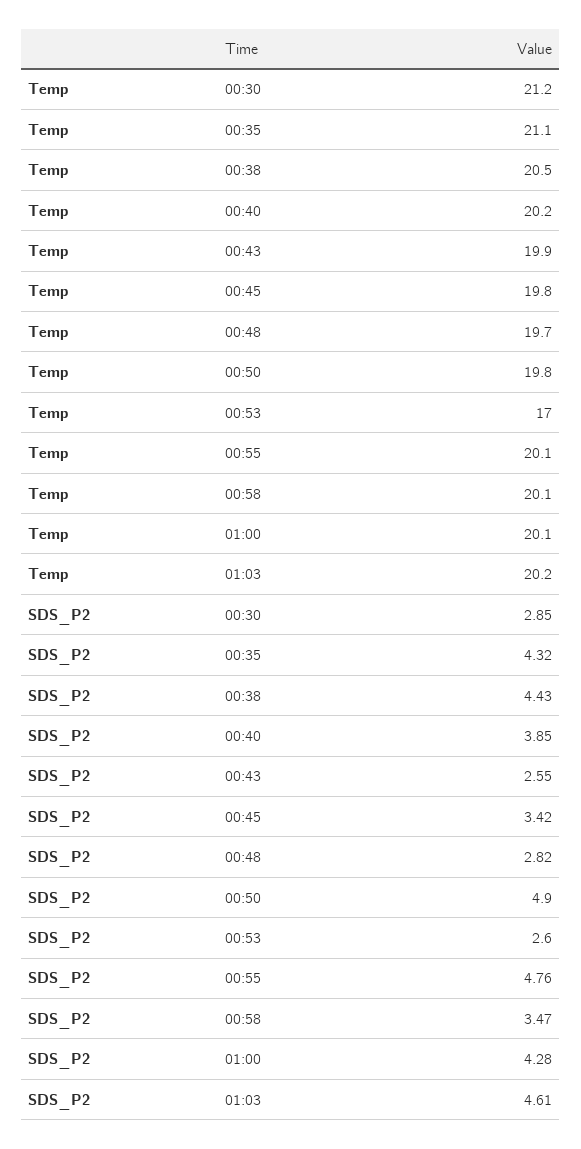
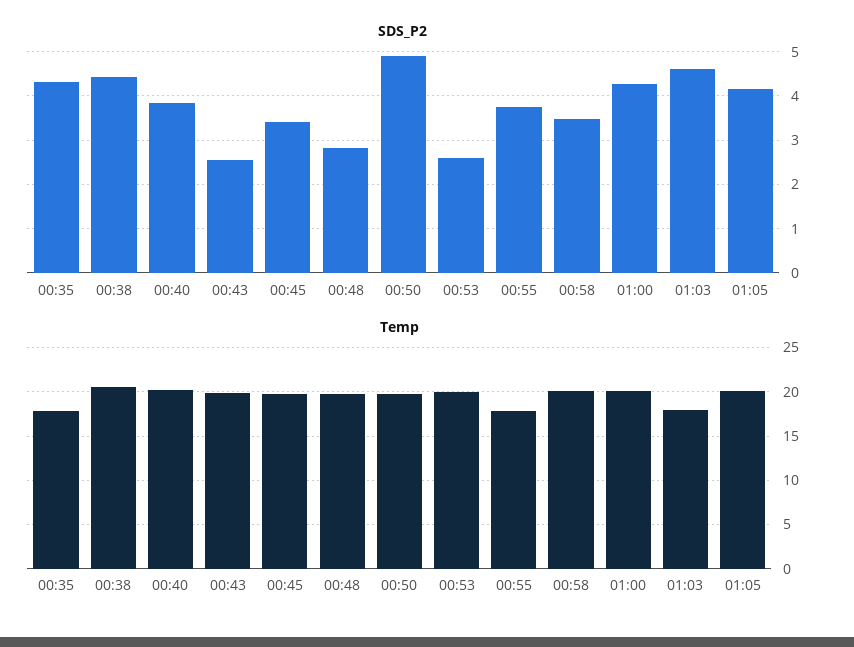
Temp, 00:30: 21.2 -> none
Temp, 00:35: 21.1 -> 18
Temp, 00:53: 17 -> 20
Temp, 00:55: 20.1 -> 18
Temp, 01:03: 20.2 -> 18
SDS_P2, 00:30: 2.85 -> none
SDS_P2, 00:55: 4.76 -> 3.8
SDS_P2, 01:05: none -> 4.2
Temp, 01:05: none -> 20

